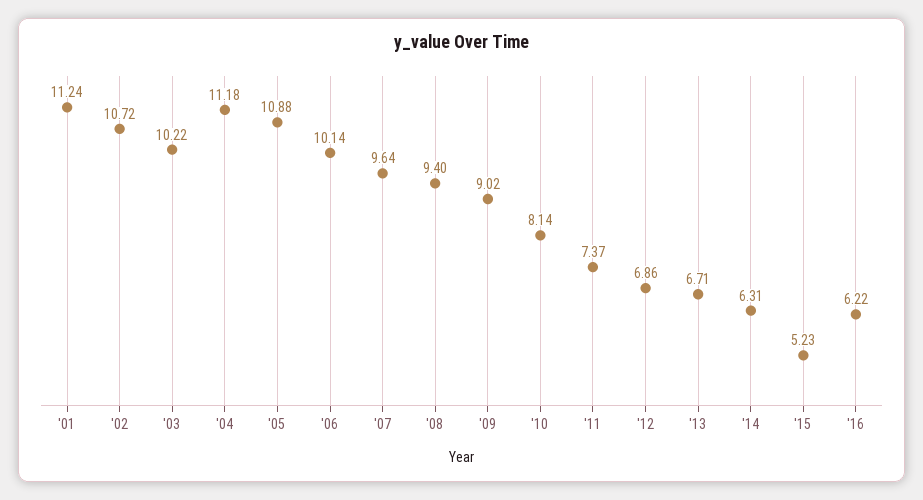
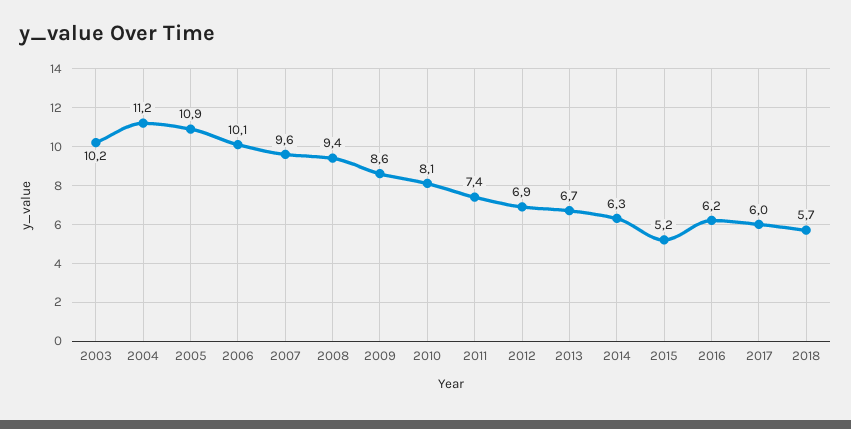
'01: 11.24 -> none
'02: 10.72 -> none
'09: 9.02 -> 8.6
2017: none -> 6
2018: none -> 5.7

